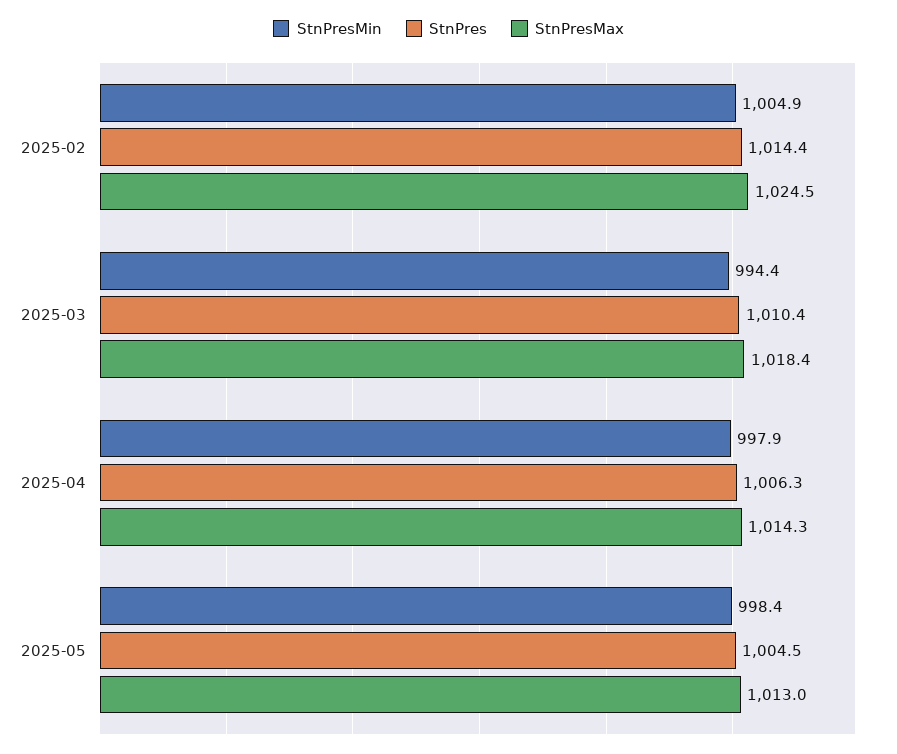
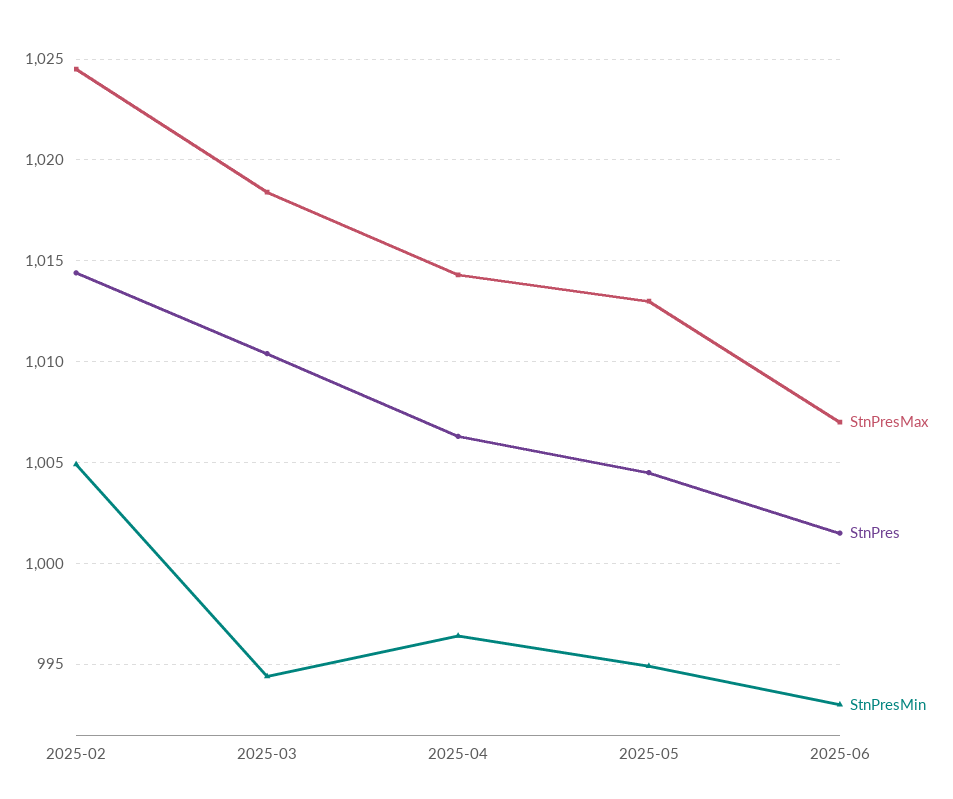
StnPresMin, 2025-04: 997.9 -> 996.5
StnPresMin, 2025-05: 998.4 -> 995
StnPresMax, 2025-06: none -> 1007
StnPres, 2025-06: none -> 1001.5
StnPresMin, 2025-06: none -> 993

